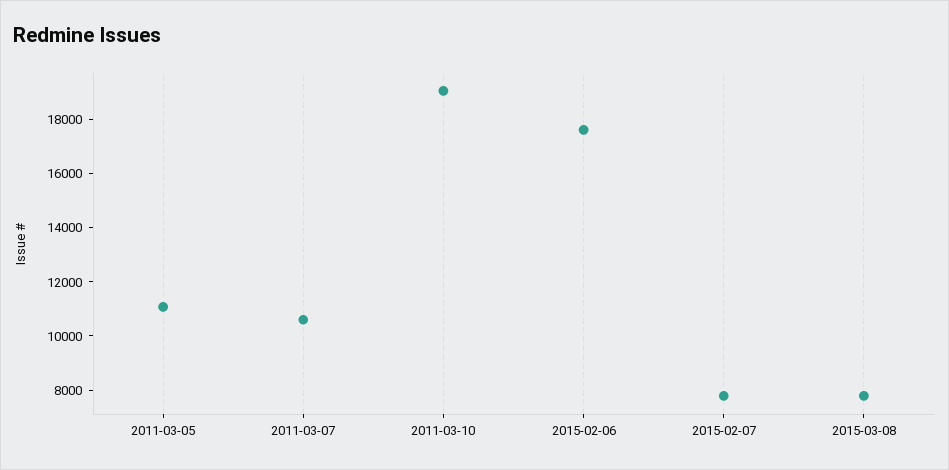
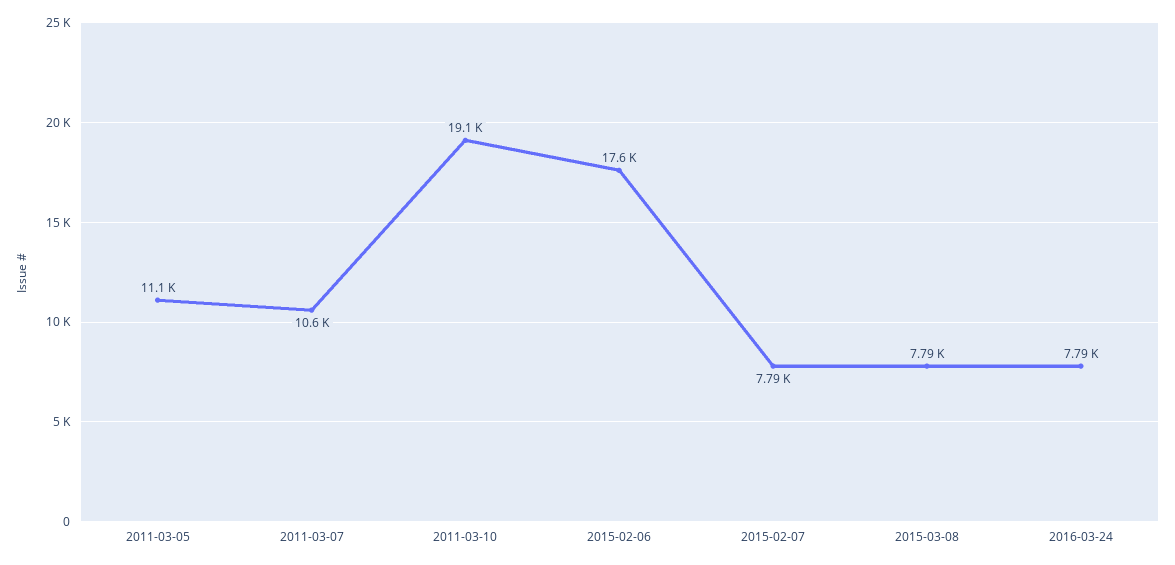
2016-03-24: none -> 7790

